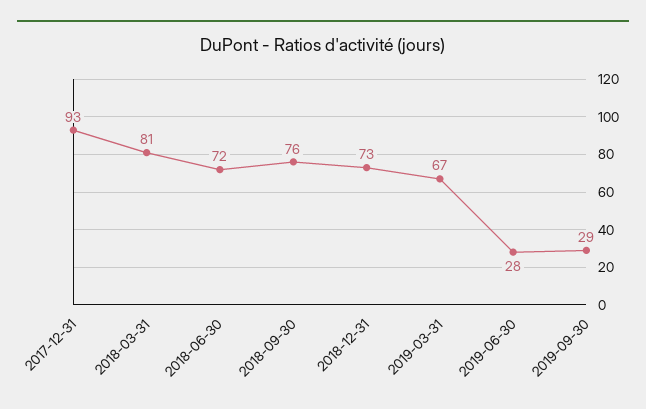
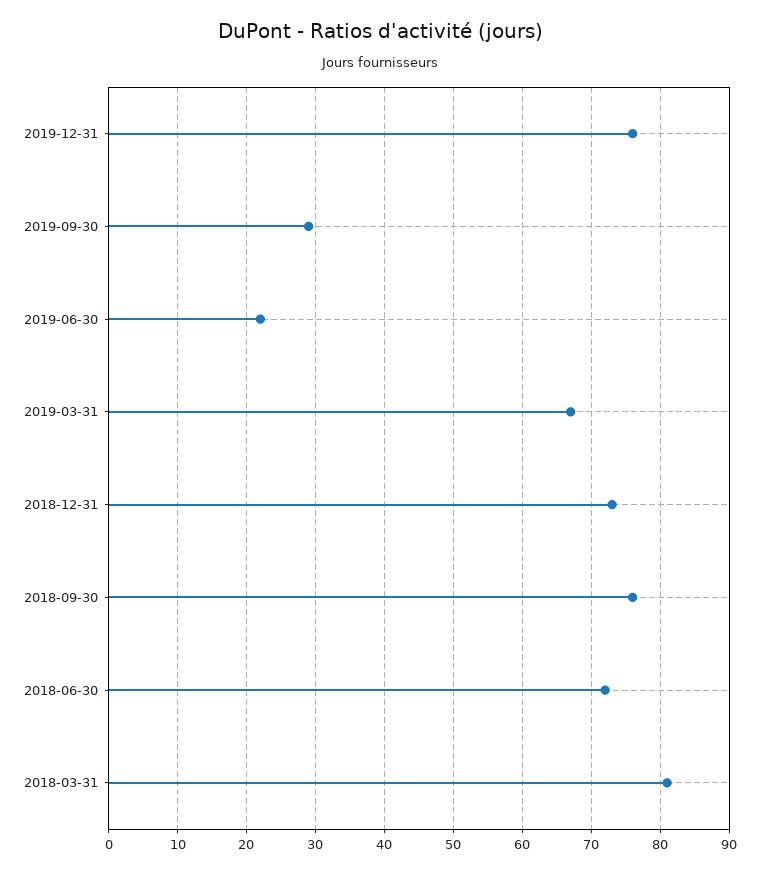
2017-12-31: 93 -> none
2019-06-30: 28 -> 22
2019-12-31: none -> 76

